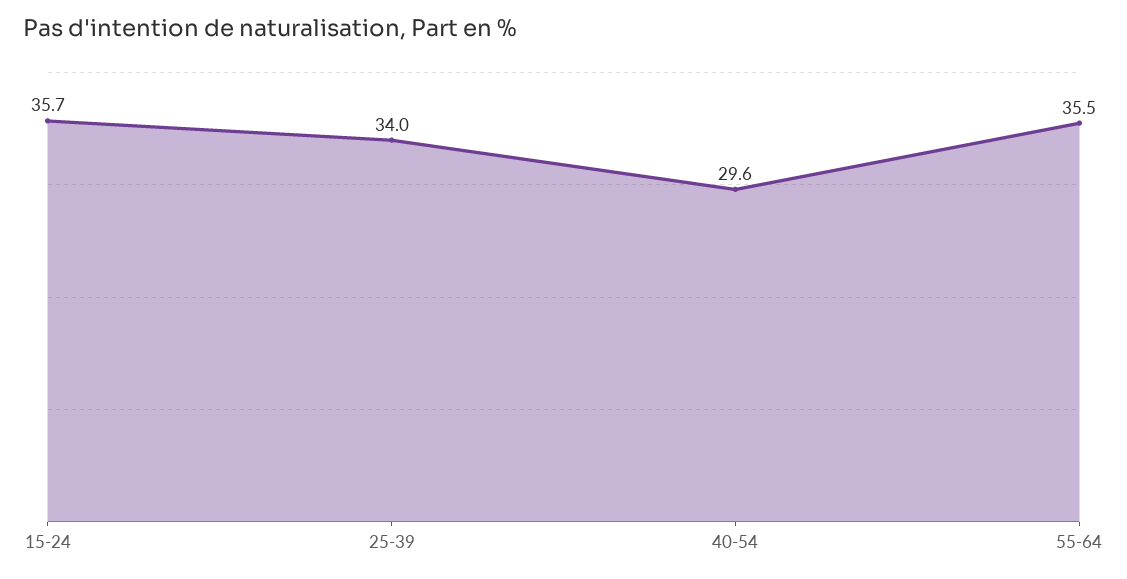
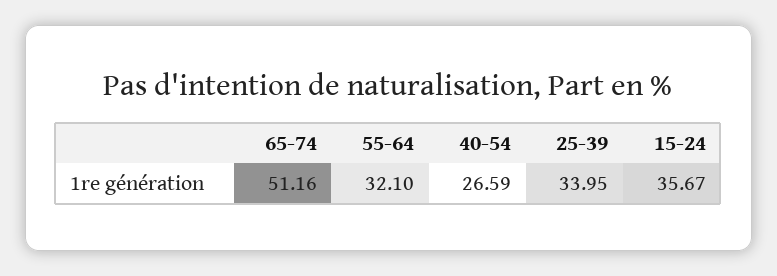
40-54: 29.6 -> 26.59
55-64: 35.5 -> 32.1
65-74: none -> 51.16

